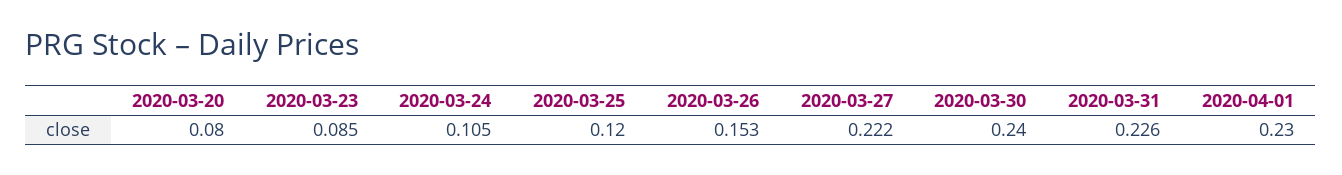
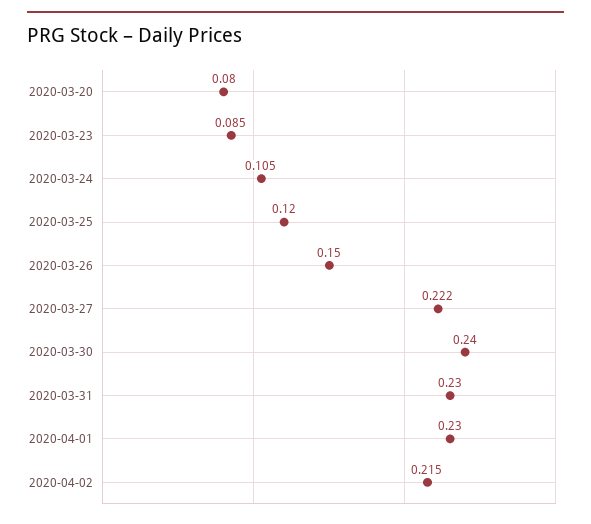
2020-03-26: 0.153 -> 0.15
2020-03-31: 0.226 -> 0.23
2020-04-02: none -> 0.215

